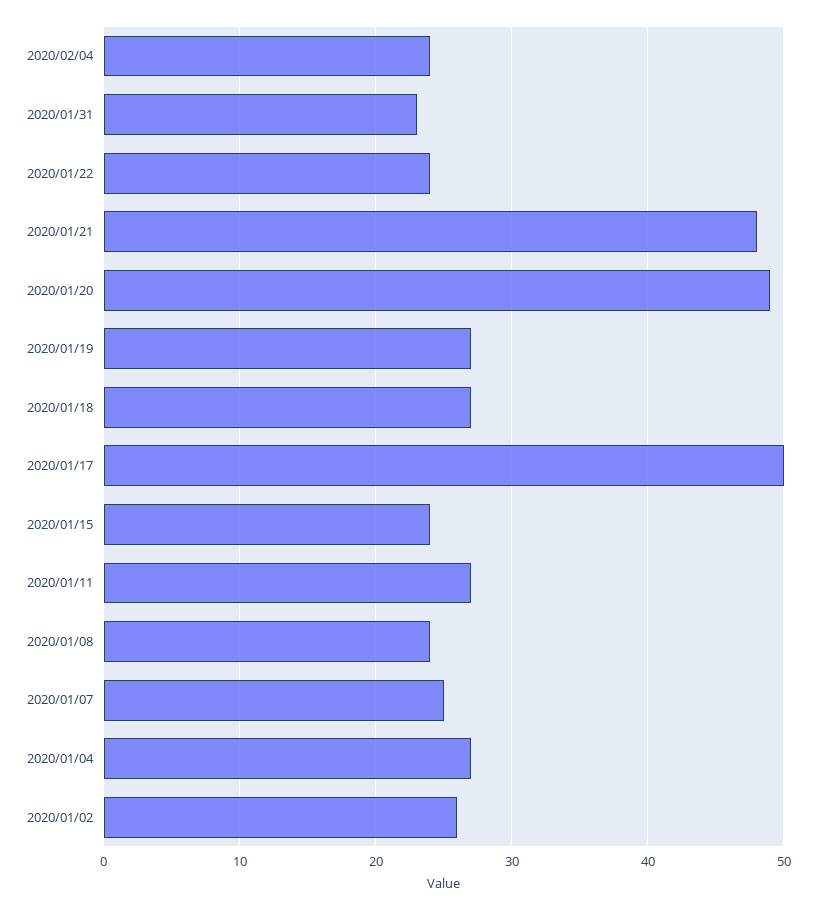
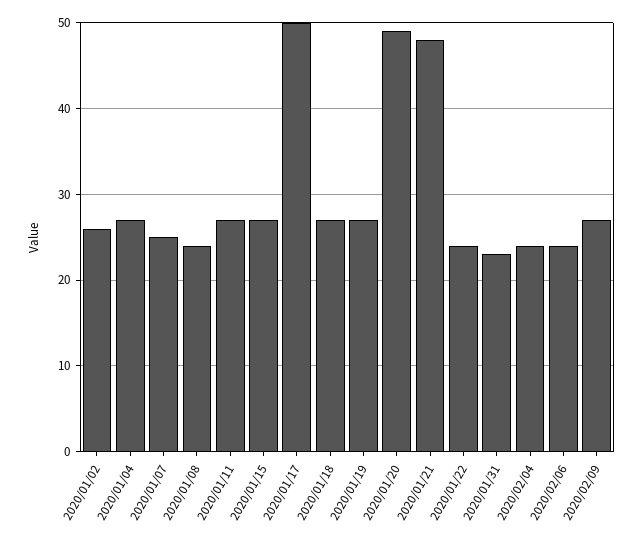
2020/01/15: 24 -> 27
2020/02/06: none -> 24
2020/02/09: none -> 27

